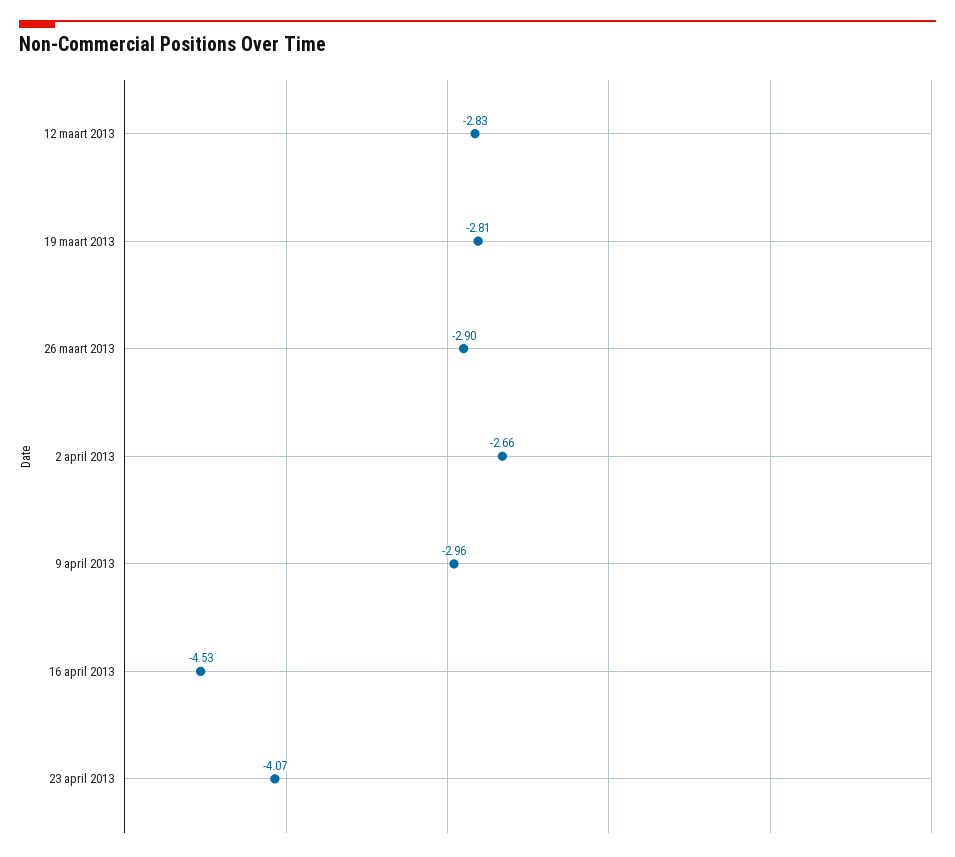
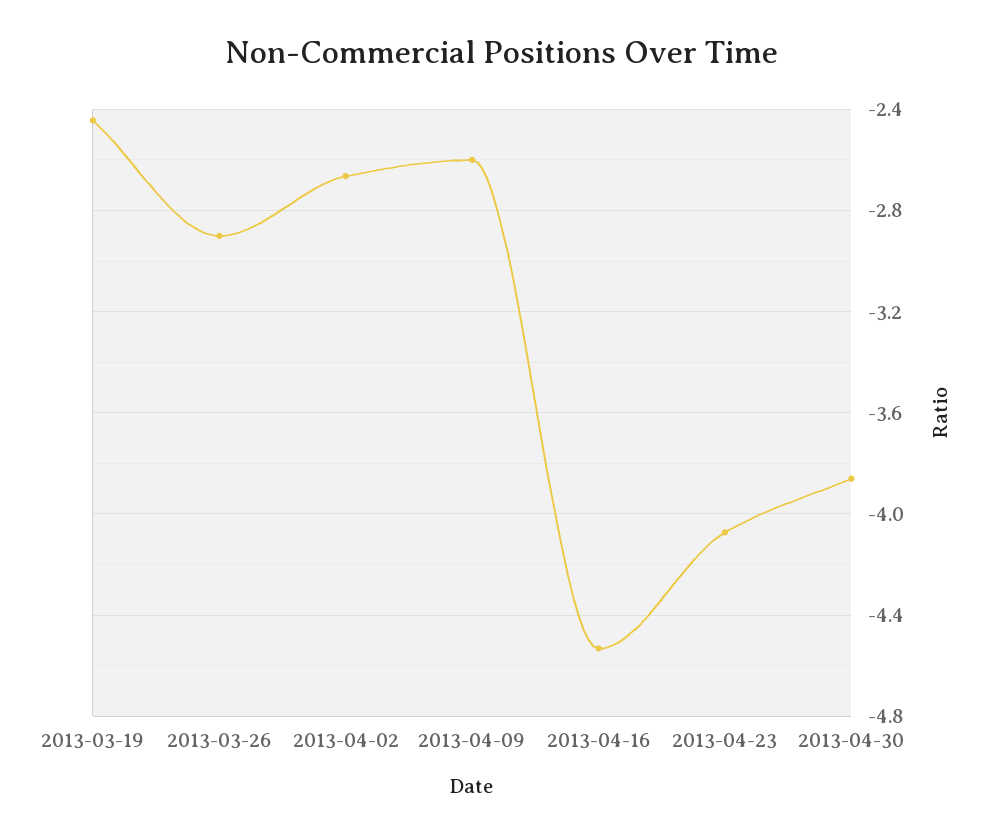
12 maart 2013: -2.83 -> none
19 maart 2013: -2.81 -> -2.45
9 april 2013: -2.96 -> -2.6
2013-04-30: none -> -3.85

